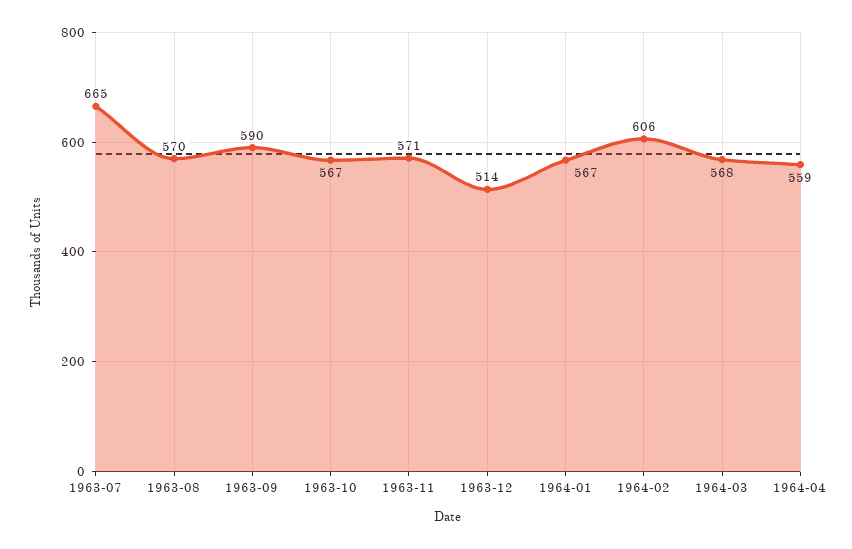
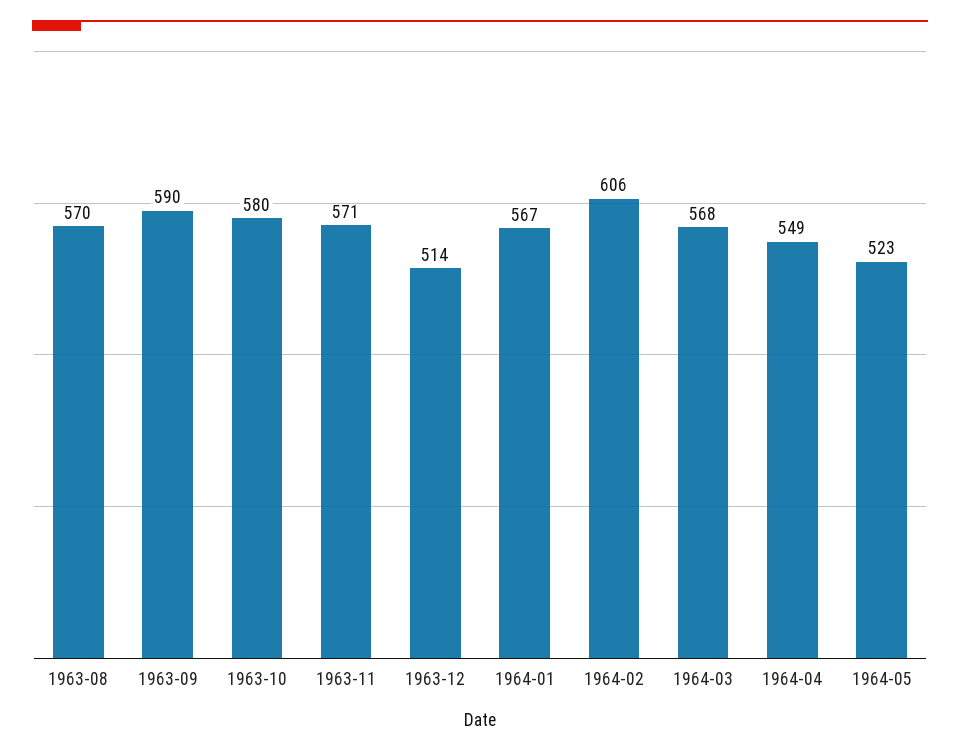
1963-07: 665 -> none
1963-10: 567 -> 580
1964-04: 559 -> 549
1964-05: none -> 523

